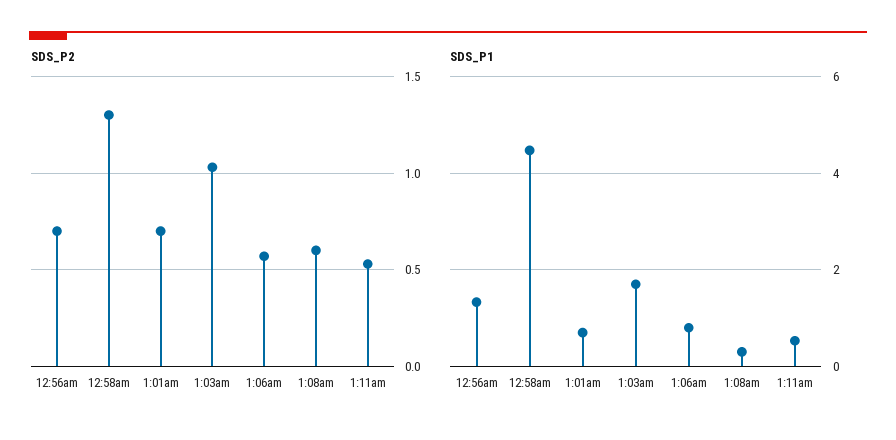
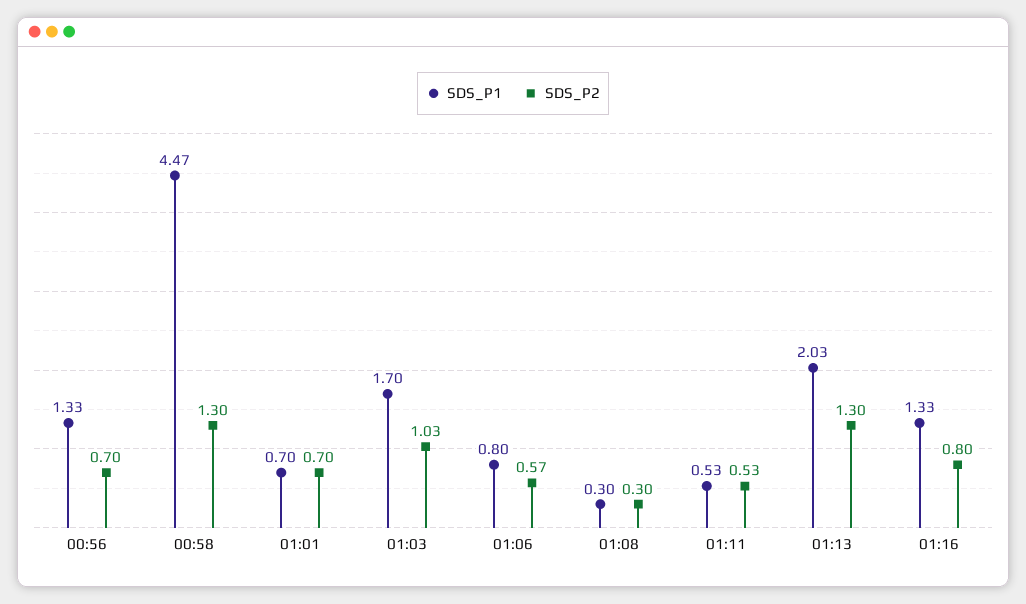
SDS_P2, 1:08am: 0.6 -> 0.3
SDS_P1, 01:13: none -> 2.03
SDS_P2, 01:13: none -> 1.3
SDS_P1, 01:16: none -> 1.33
SDS_P2, 01:16: none -> 0.8

